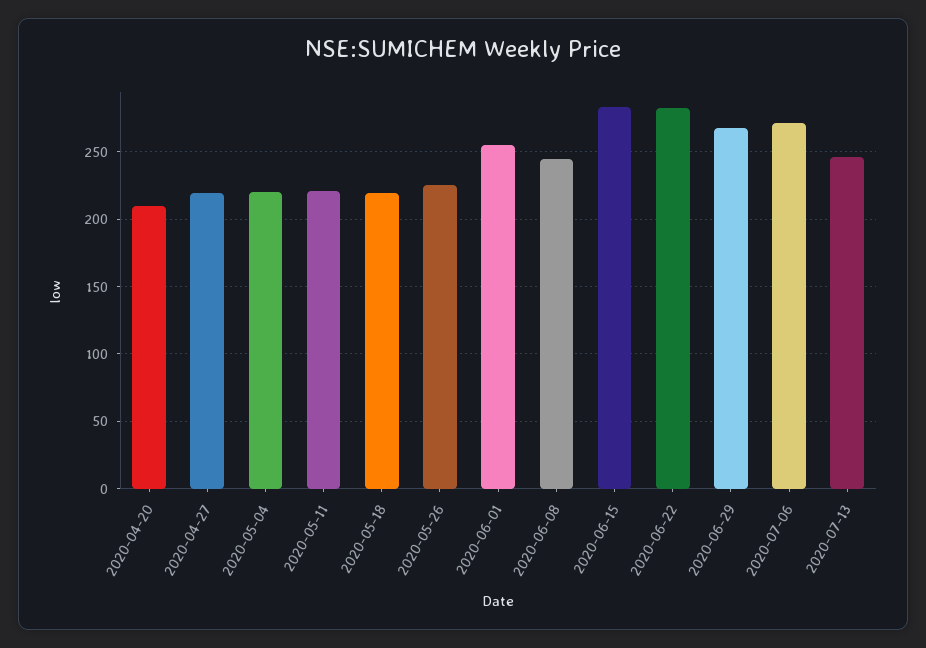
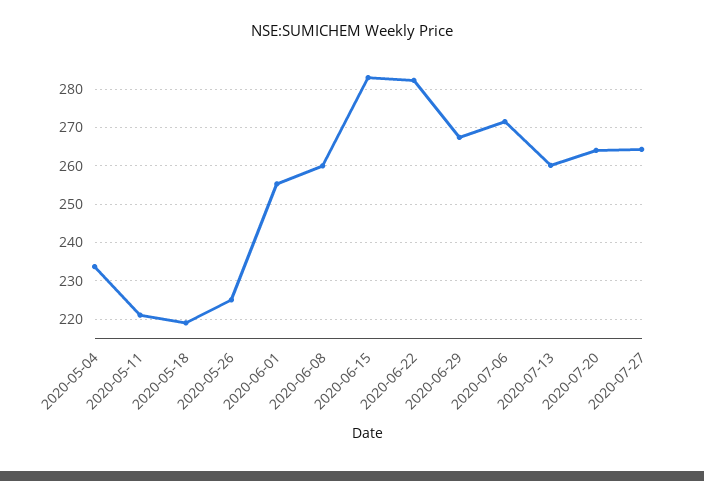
2020-04-20: 210 -> none
2020-04-27: 220 -> none
2020-05-04: 220 -> 234
2020-06-08: 245 -> 260
2020-07-13: 245 -> 260
2020-07-20: none -> 264
2020-07-27: none -> 264

